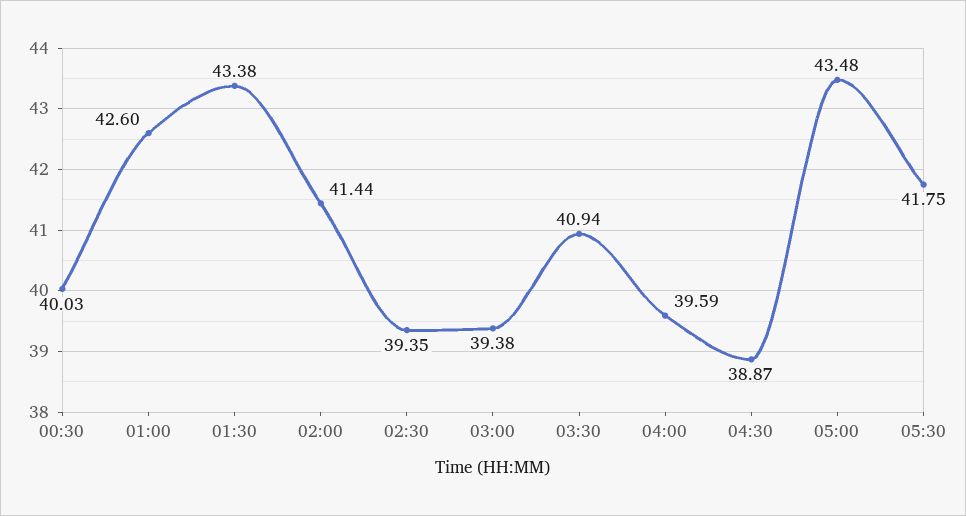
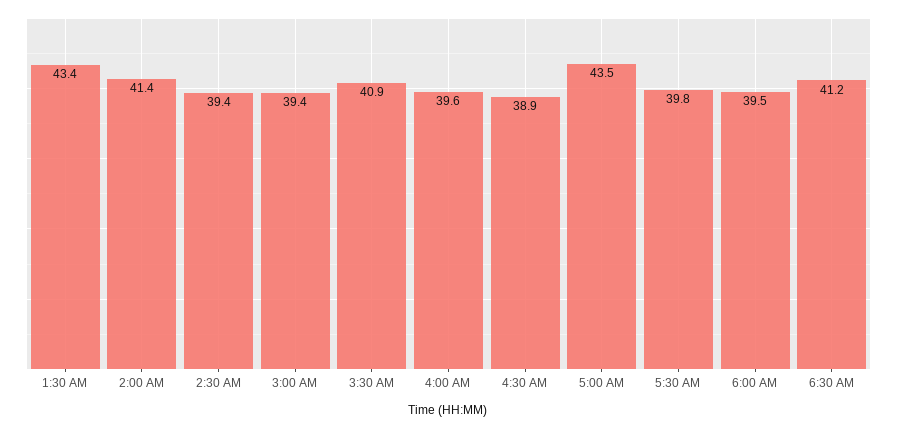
00:30: 40.03 -> none
01:00: 42.6 -> none
05:30: 41.75 -> 39.8
6:00 AM: none -> 39.5
6:30 AM: none -> 41.2

